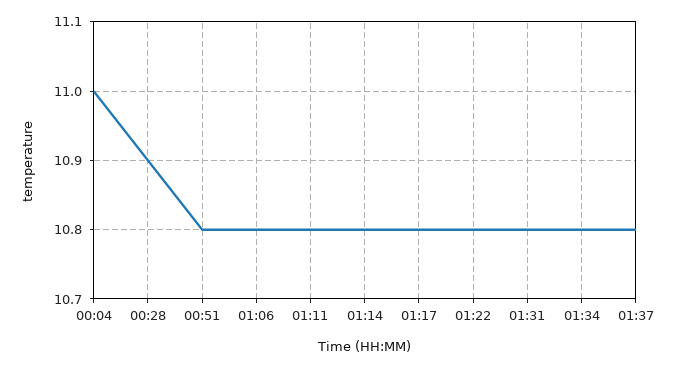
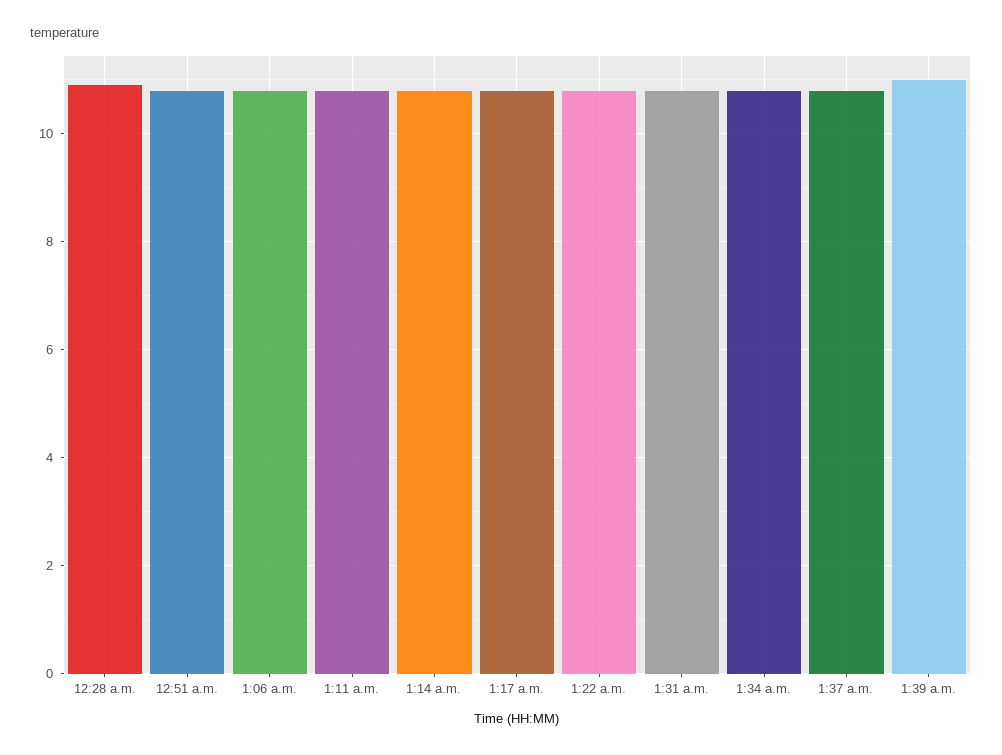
00:04: 11 -> none
1:39 a.m.: none -> 11

